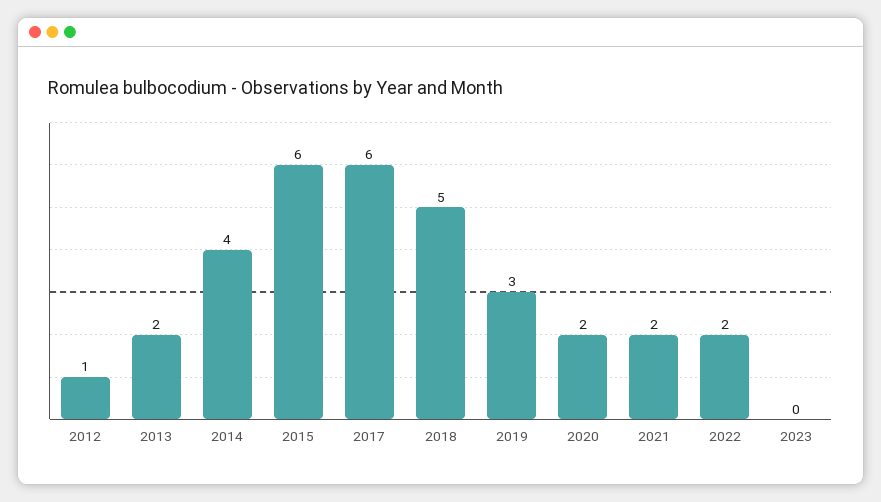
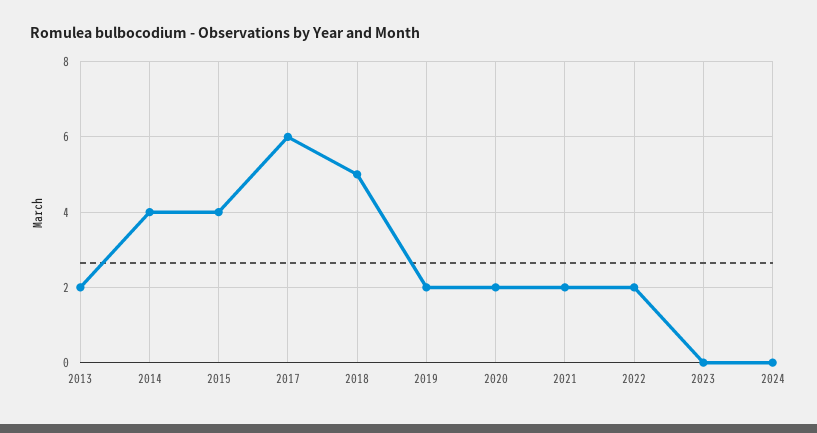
2012: 1 -> none
2015: 6 -> 4
2019: 3 -> 2
2024: none -> 0

